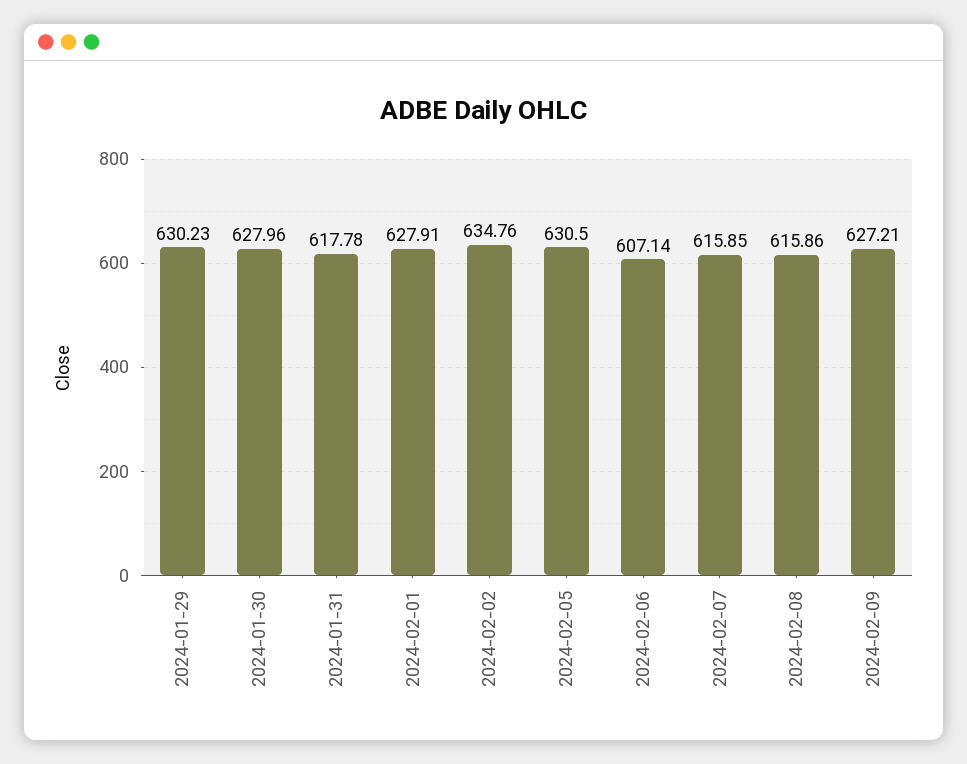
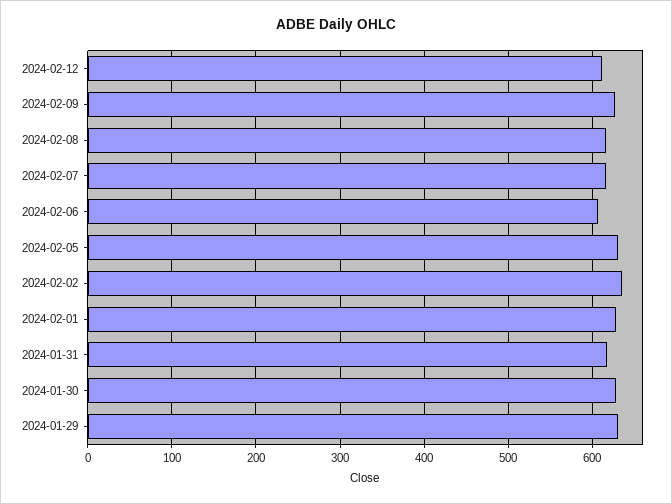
2024-02-12: none -> 610

